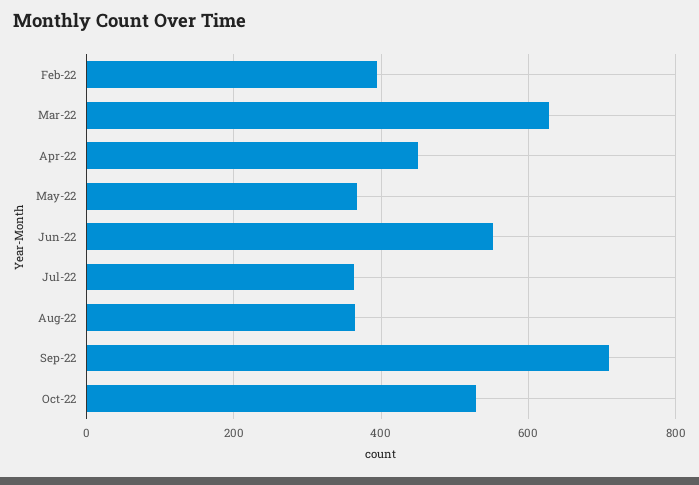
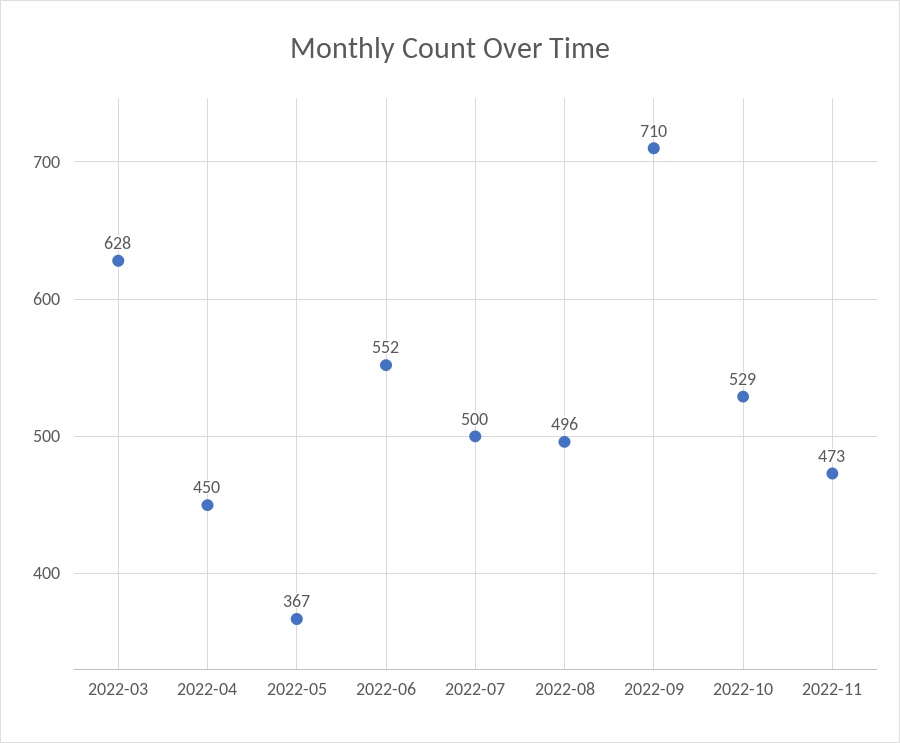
Feb-22: 400 -> none
Jul-22: 360 -> 500
Aug-22: 360 -> 496
2022-11: none -> 473

